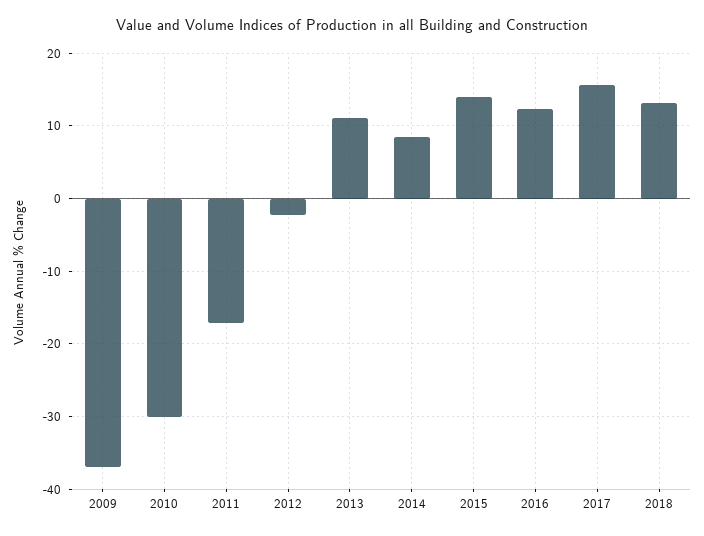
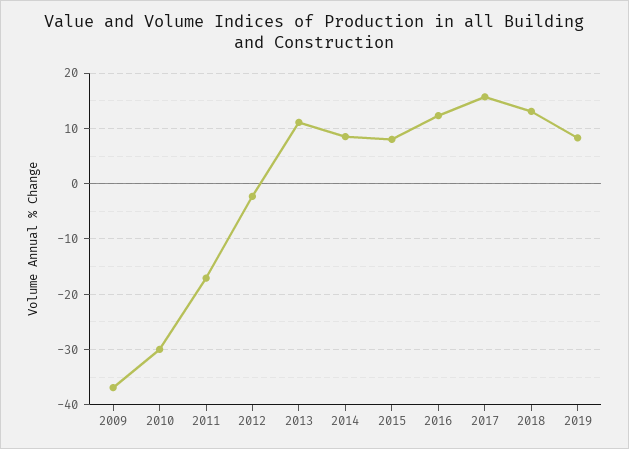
2015: 14 -> 8
2019: none -> 8

